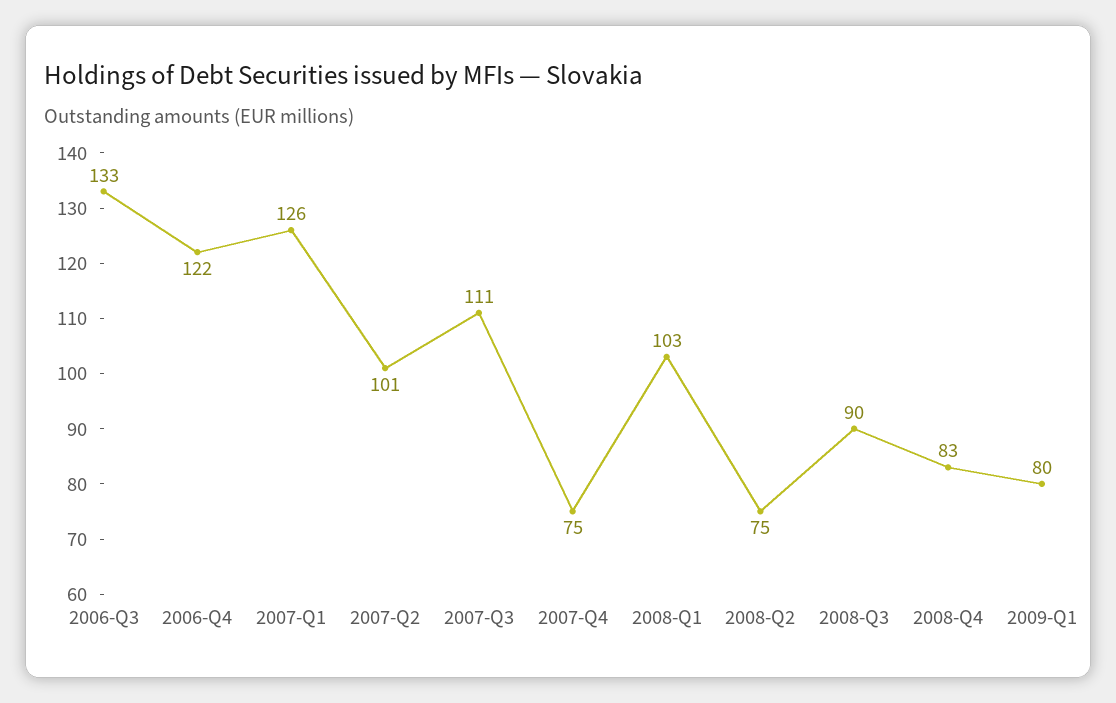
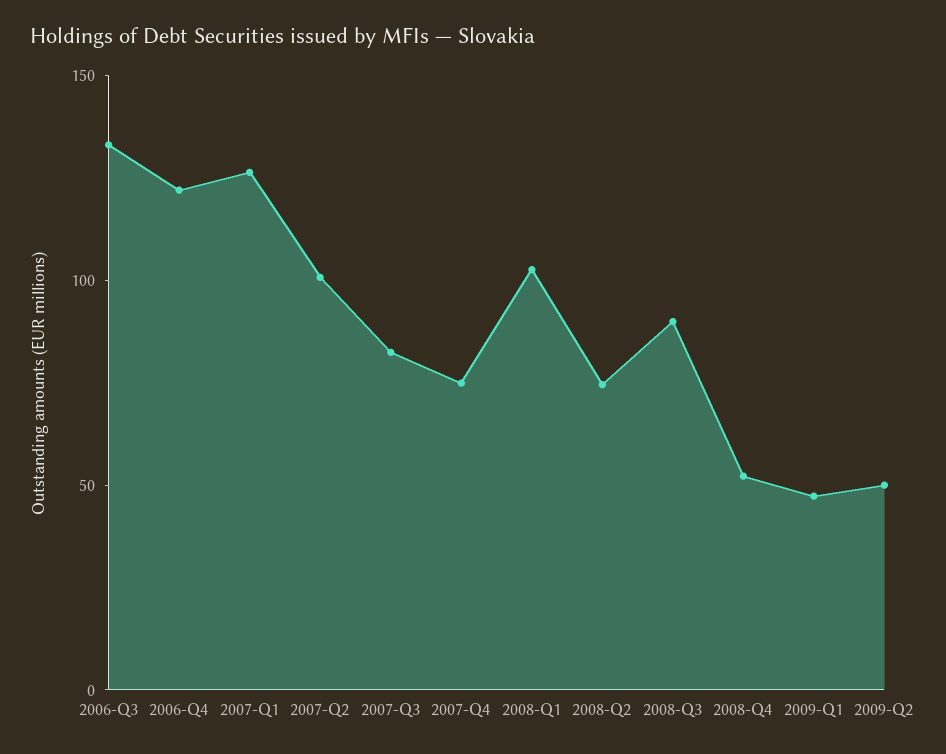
2007-Q3: 111 -> 80
2008-Q4: 83 -> 50
2009-Q1: 80 -> 50
2009-Q2: none -> 50

